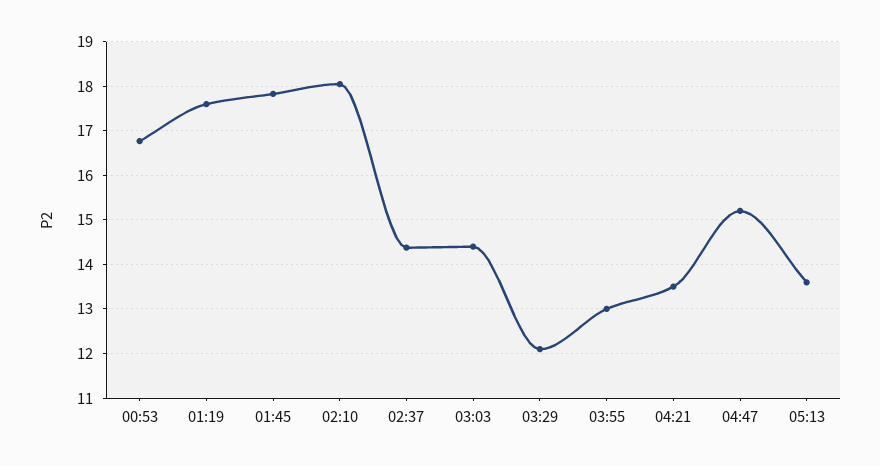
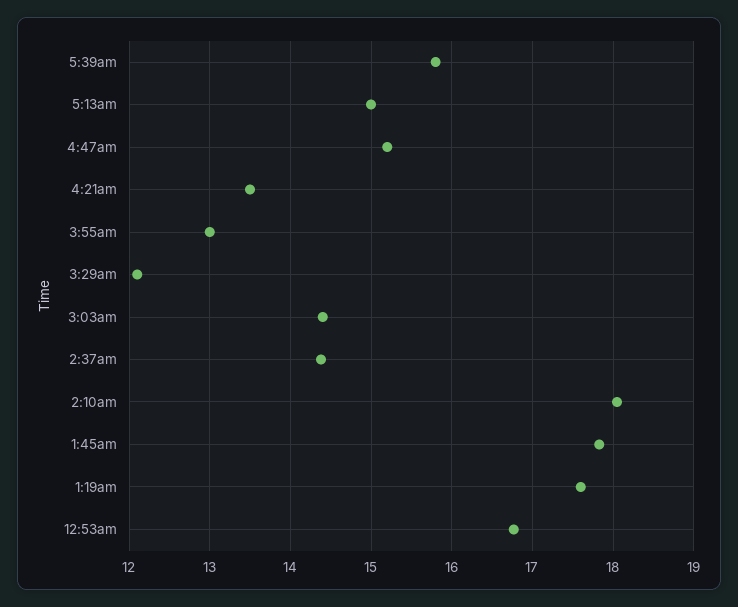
05:13: 13.6 -> 15
5:39am: none -> 15.8

